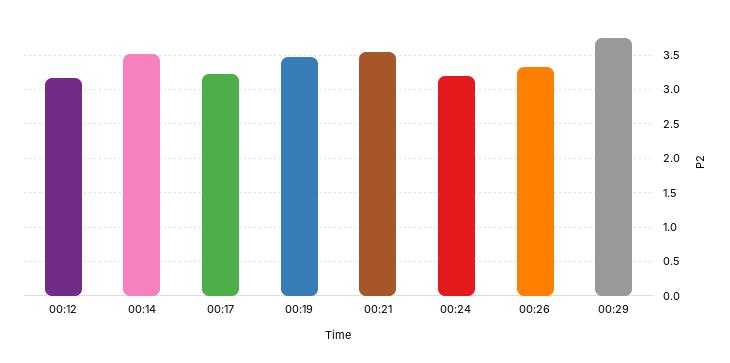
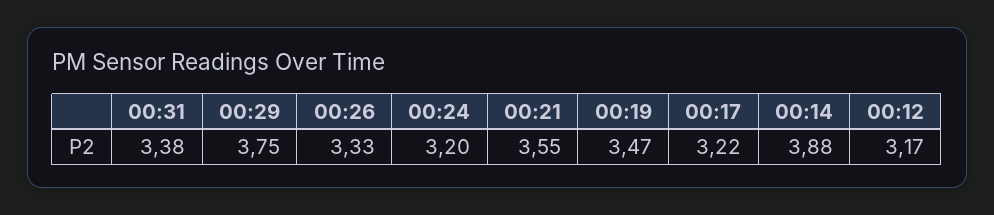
00:14: 3.5 -> 3.88
00:31: none -> 3.38

